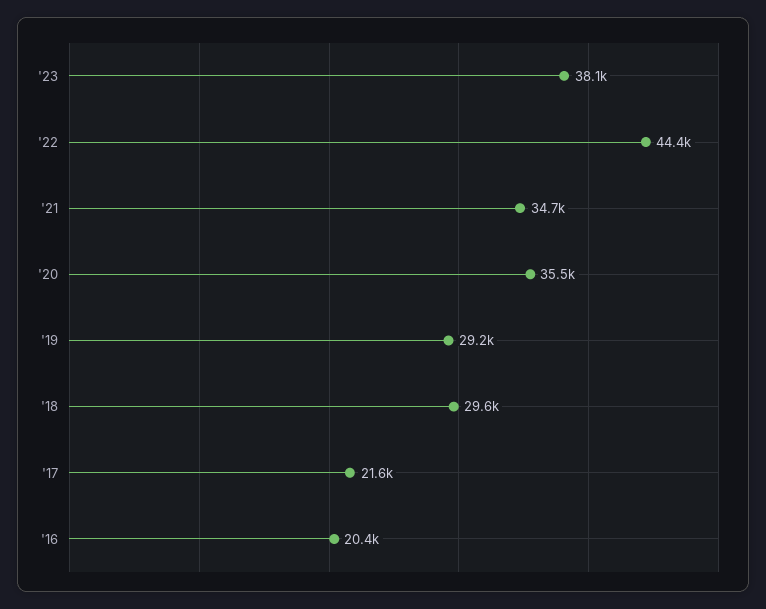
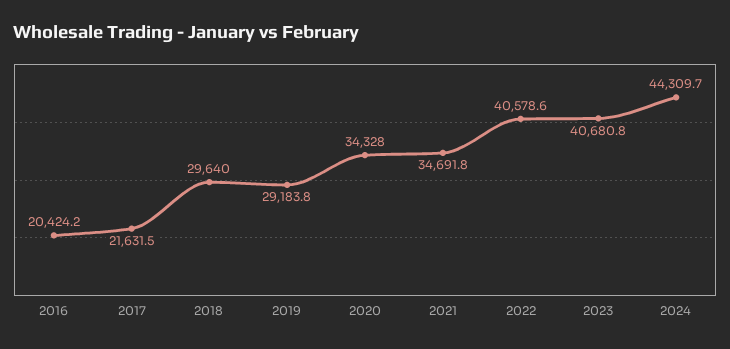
'23: 38100 -> 40680.8
'22: 44400 -> 40578.6
'20: 35500 -> 34328
2024: none -> 44309.7

